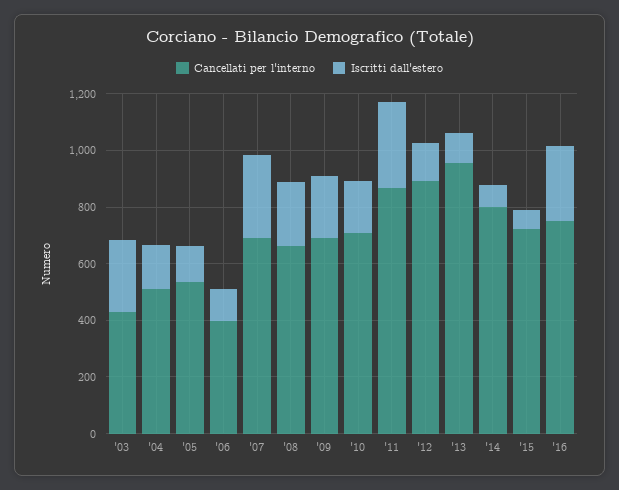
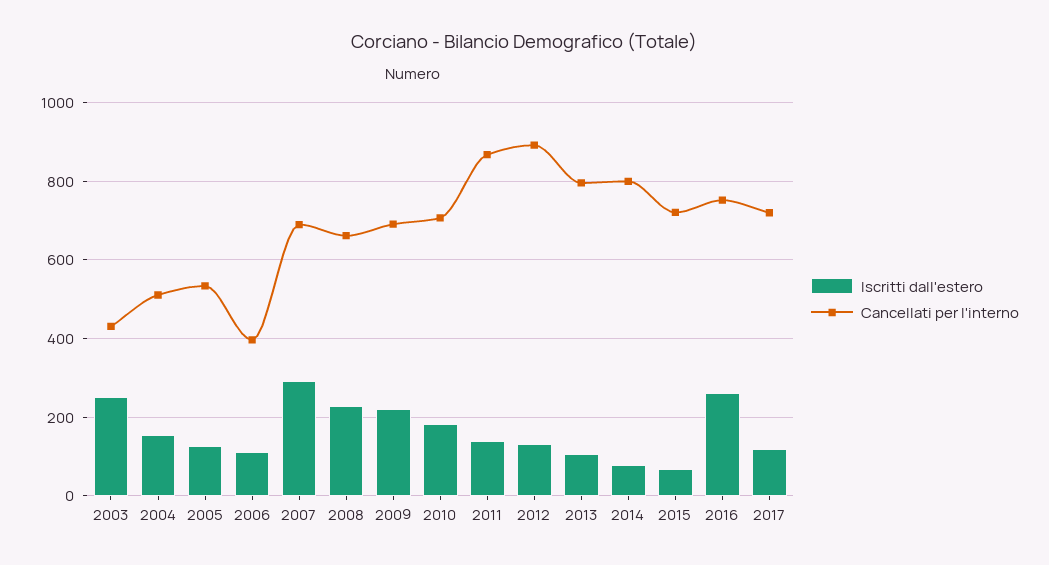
Iscritti dall'estero, '11: 300 -> 140
Cancellati per l'interno, '13: 950 -> 800
Iscritti dall'estero, 2017: none -> 120
Cancellati per l'interno, 2017: none -> 720

